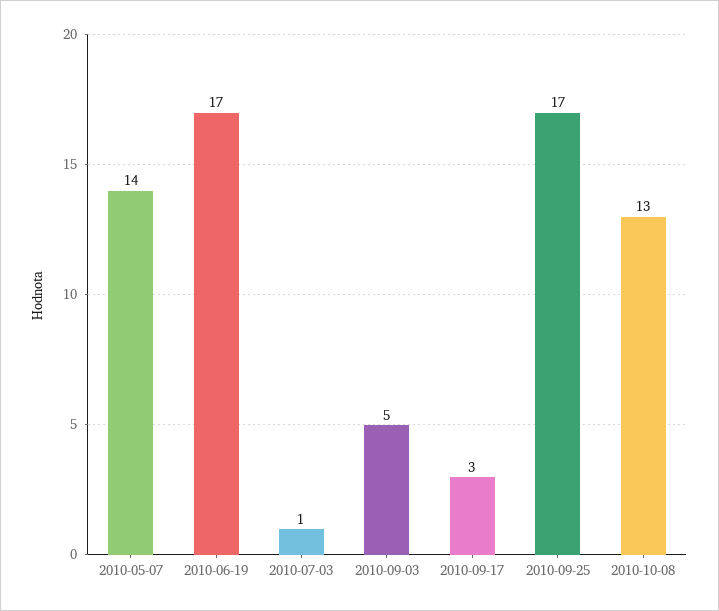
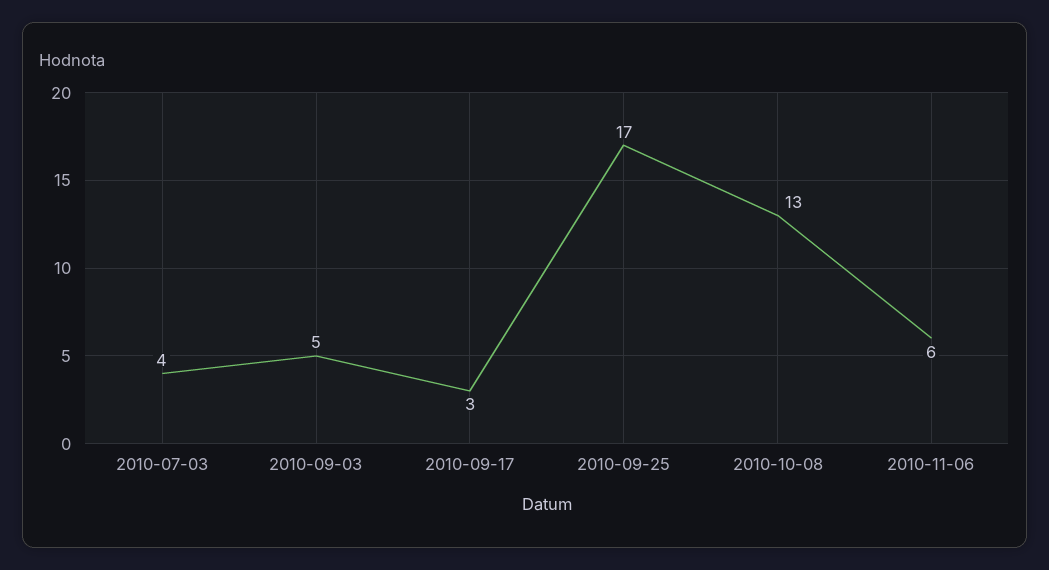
2010-05-07: 14 -> none
2010-06-19: 17 -> none
2010-07-03: 1 -> 4
2010-11-06: none -> 6

